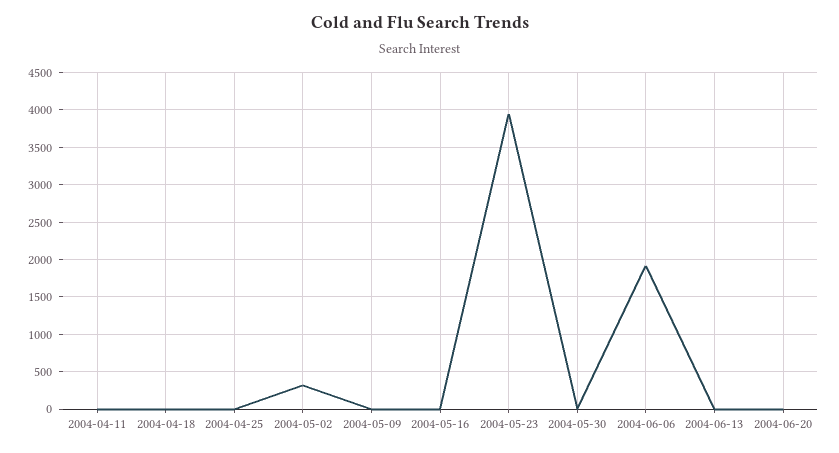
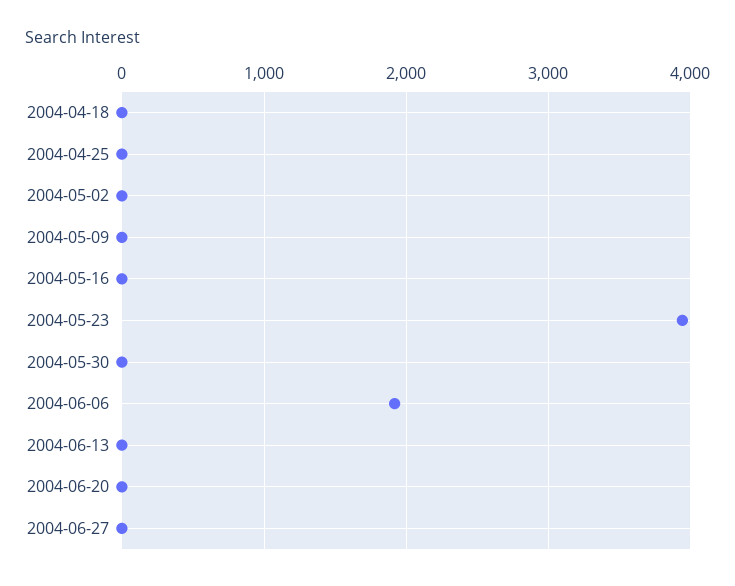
2004-04-11: 0 -> none
2004-05-02: 300 -> 0
2004-06-27: none -> 0

